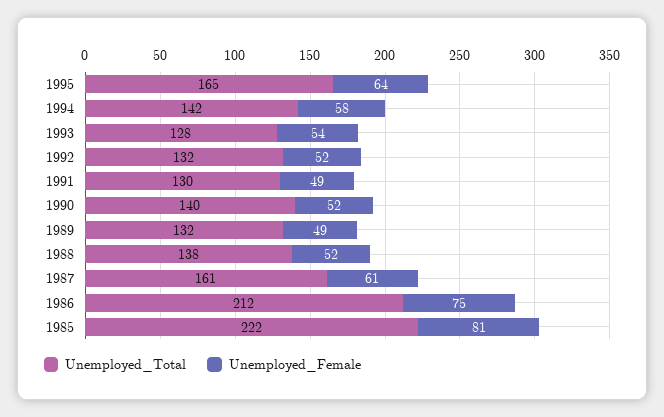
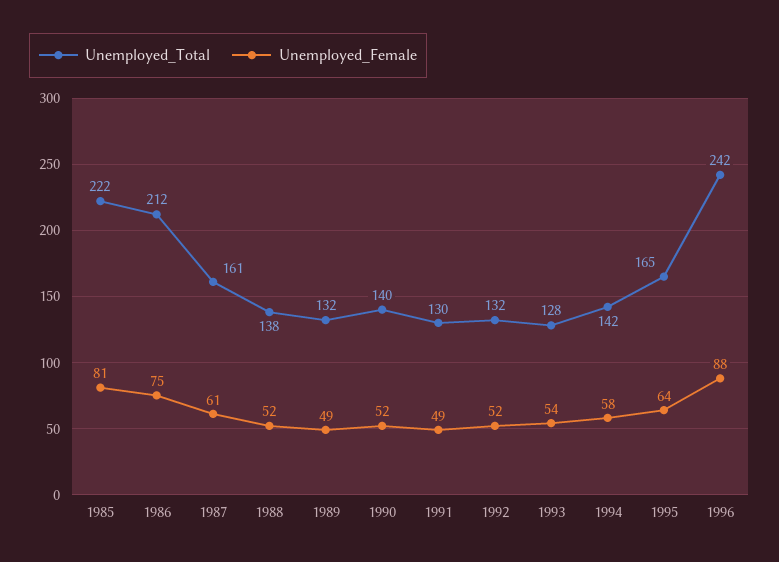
Unemployed_Total, 1996: none -> 242
Unemployed_Female, 1996: none -> 88

